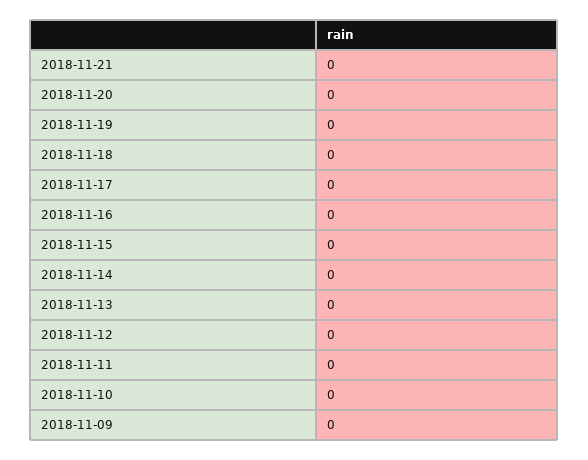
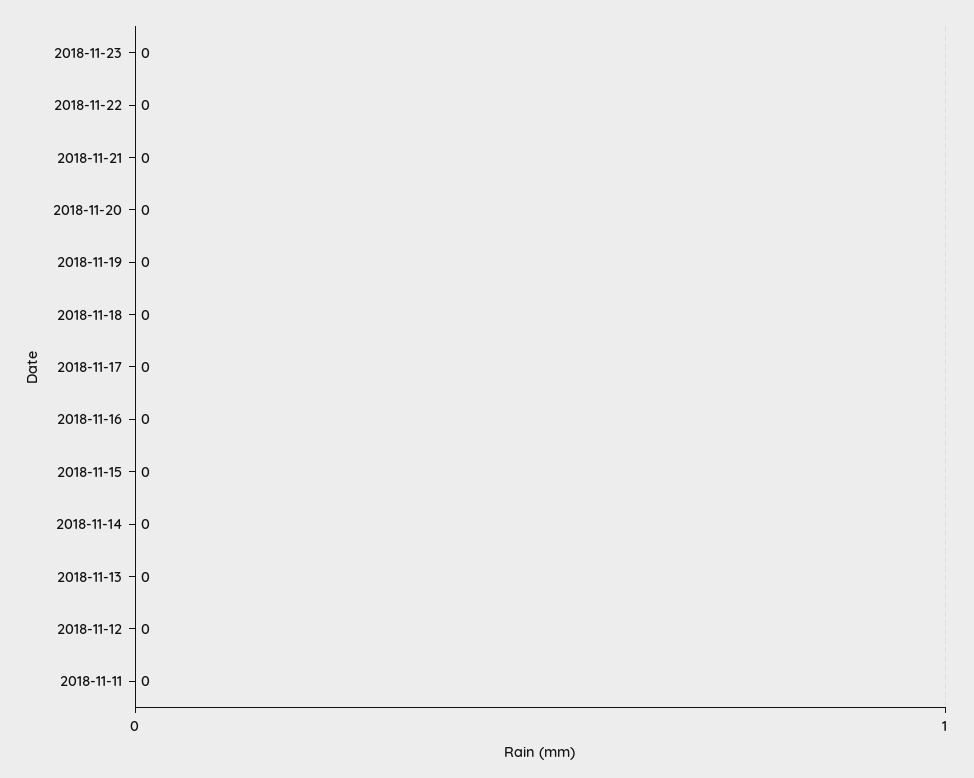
2018-11-10: 0 -> none
2018-11-09: 0 -> none
2018-11-23: none -> 0
2018-11-22: none -> 0

